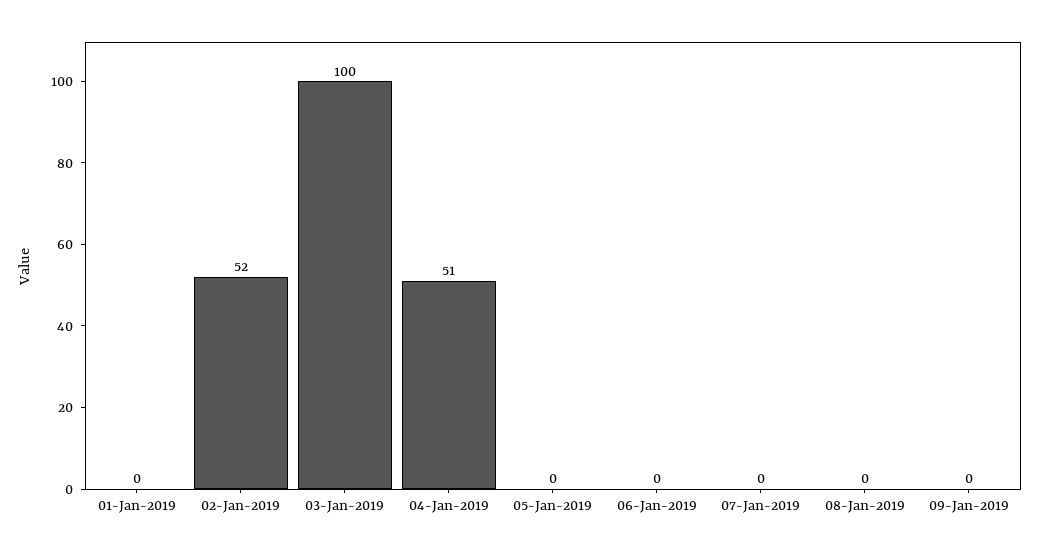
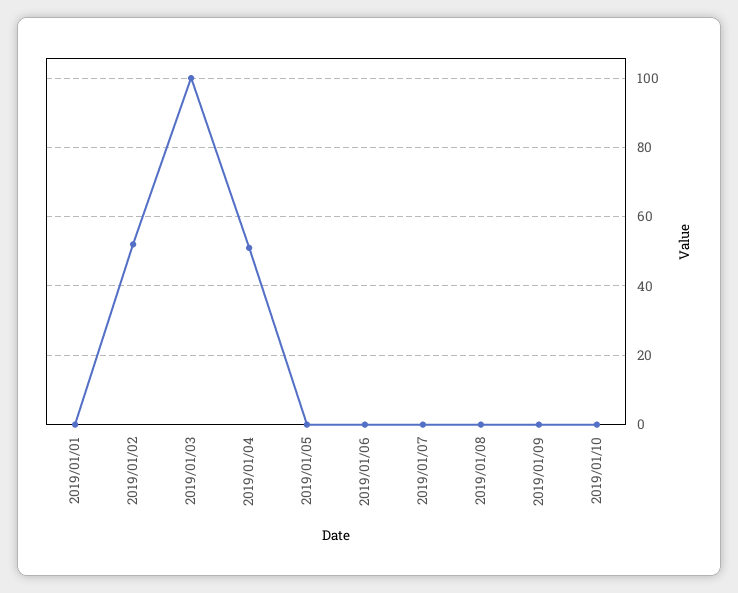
2019/01/10: none -> 0

